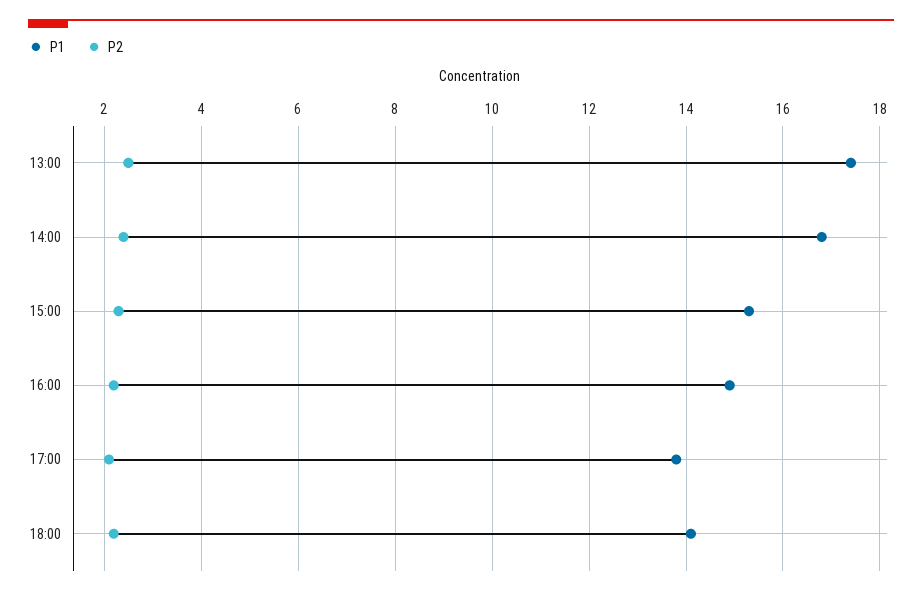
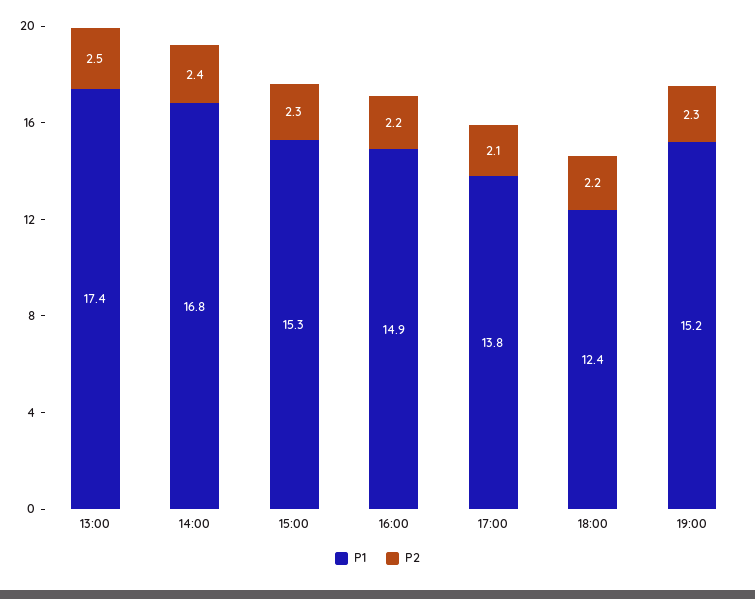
P1, 18:00: 14 -> 12.4
P1, 19:00: none -> 15.2
P2, 19:00: none -> 2.3

